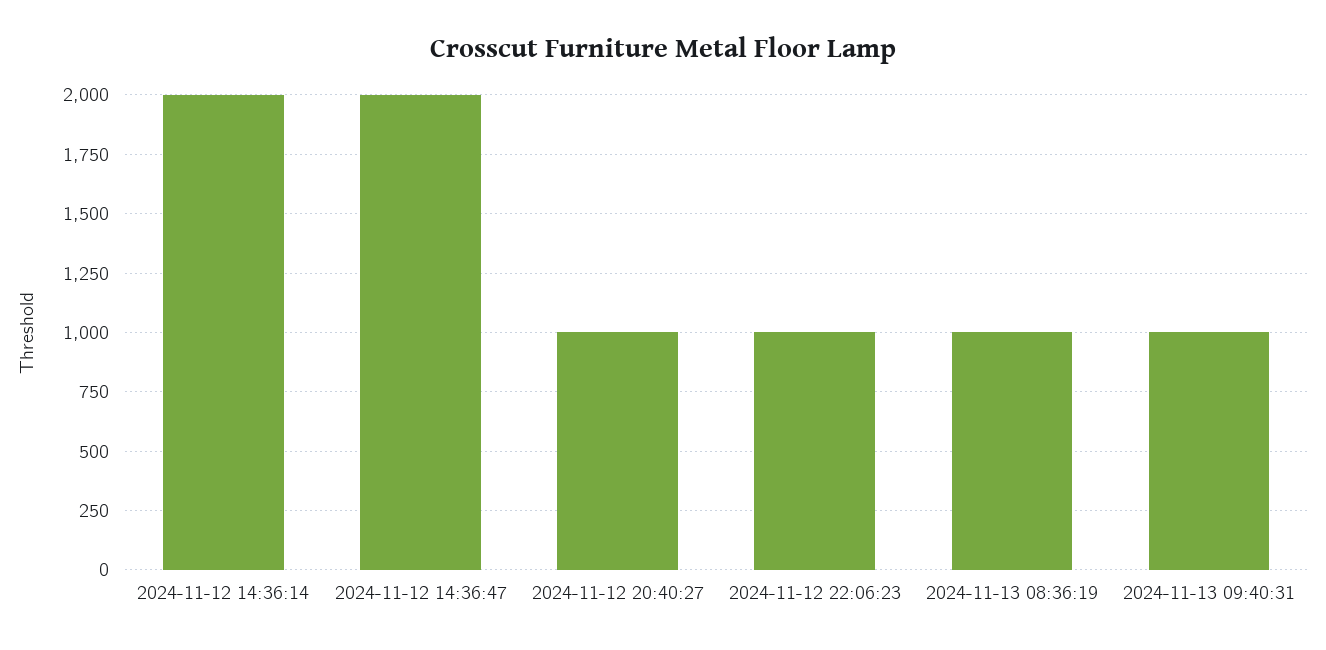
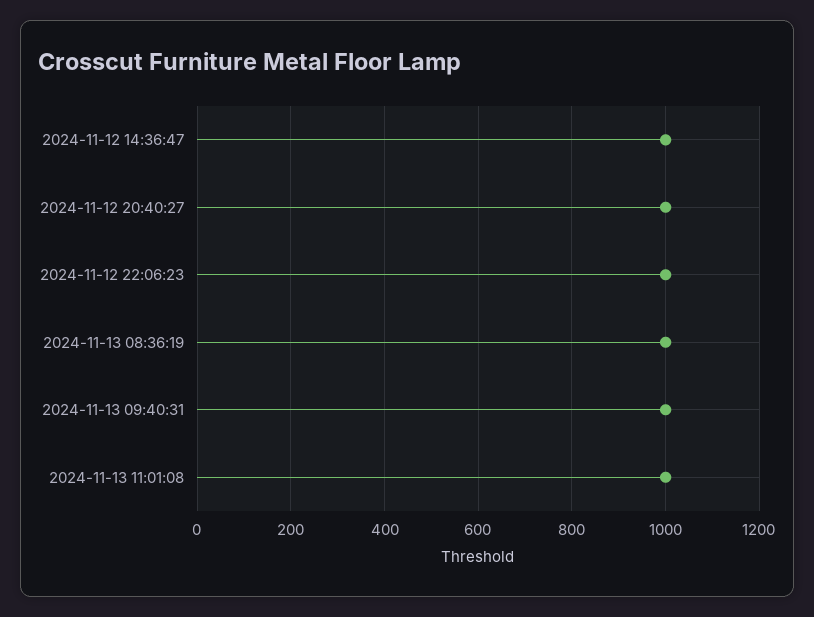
2024-11-12 14:36:14: 2000 -> none
2024-11-12 14:36:47: 2000 -> 1000
2024-11-13 11:01:08: none -> 1000

